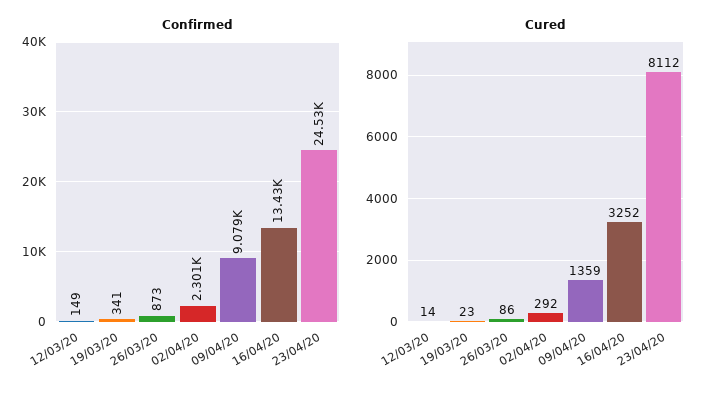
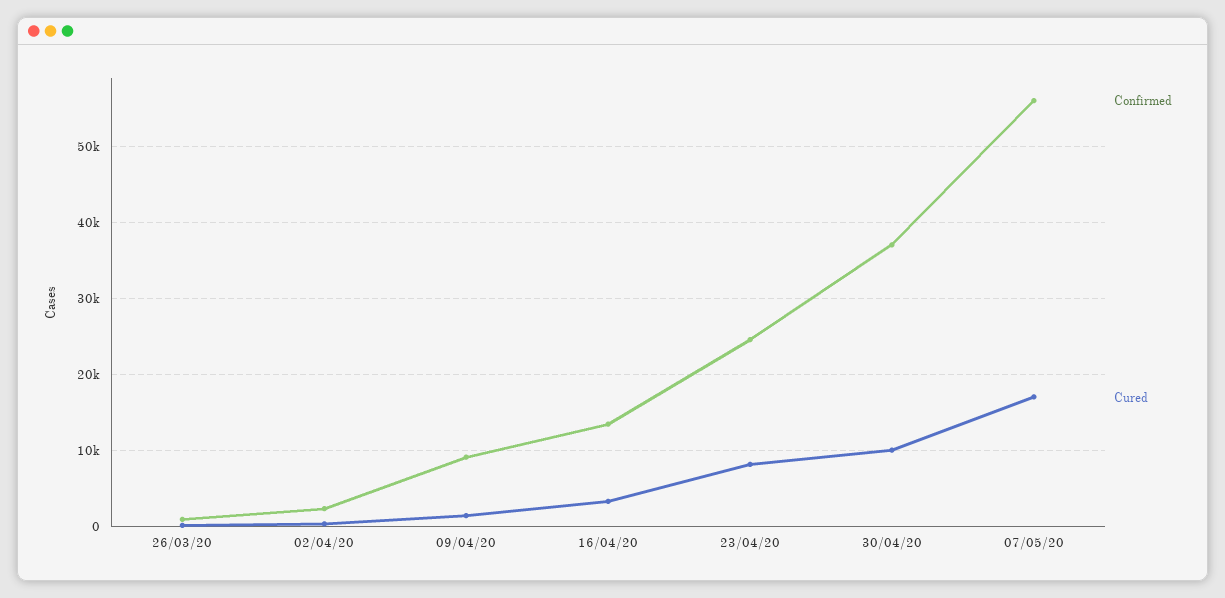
Confirmed, 12/03/20: 149 -> none
Confirmed, 19/03/20: 341 -> none
Cured, 12/03/20: 14 -> none
Cured, 19/03/20: 23 -> none
Confirmed, 30/04/20: none -> 37000
Cured, 30/04/20: none -> 10000
Confirmed, 07/05/20: none -> 56000
Cured, 07/05/20: none -> 17000

